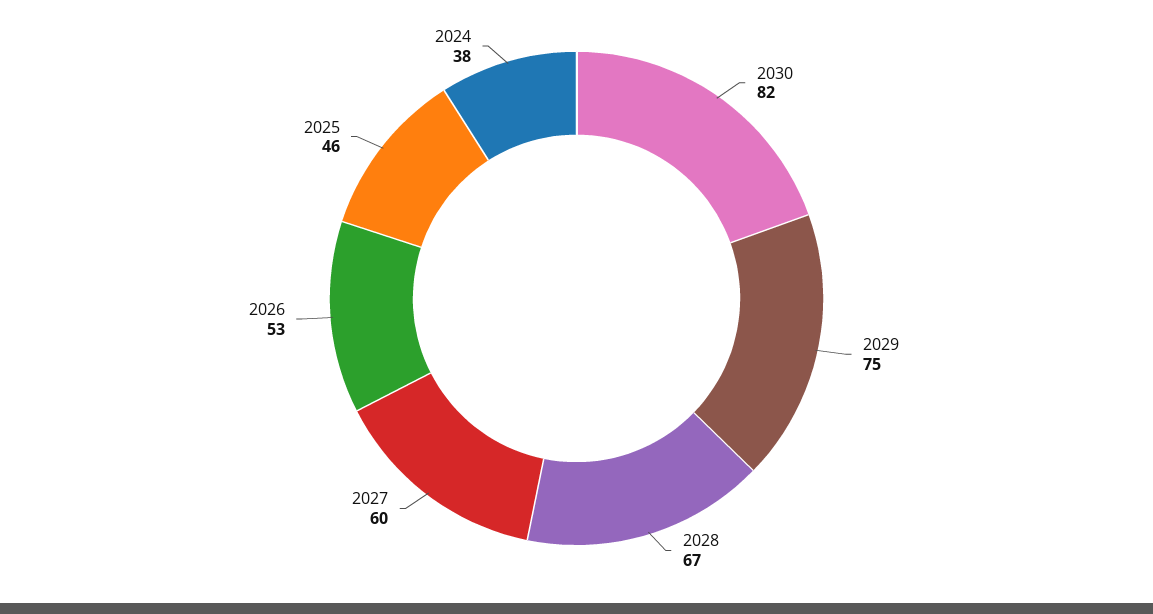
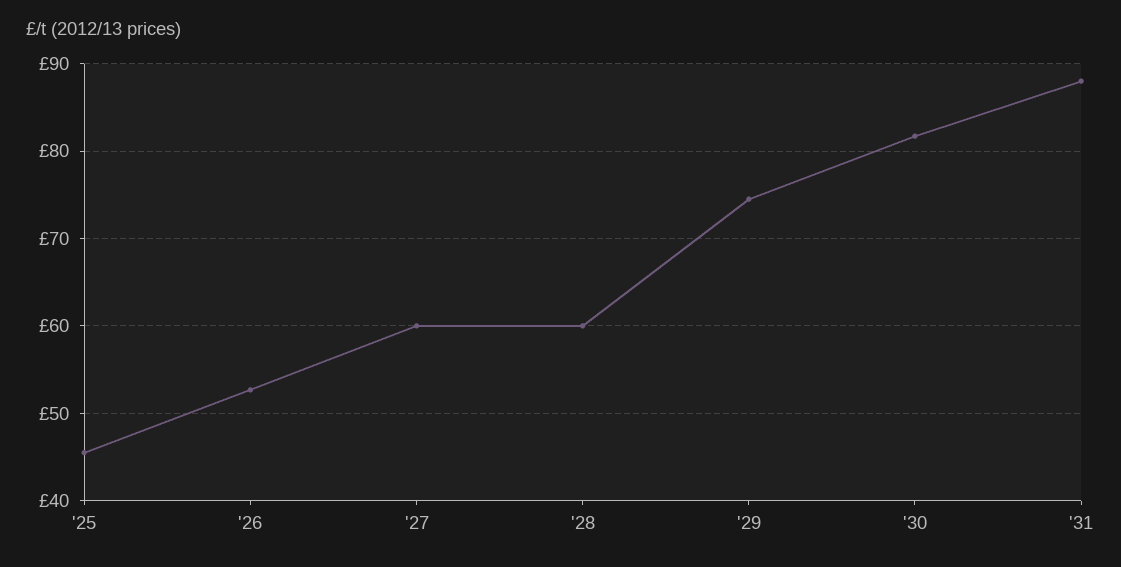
2028: 67 -> 60
2024: 38 -> none
'31: none -> 88

